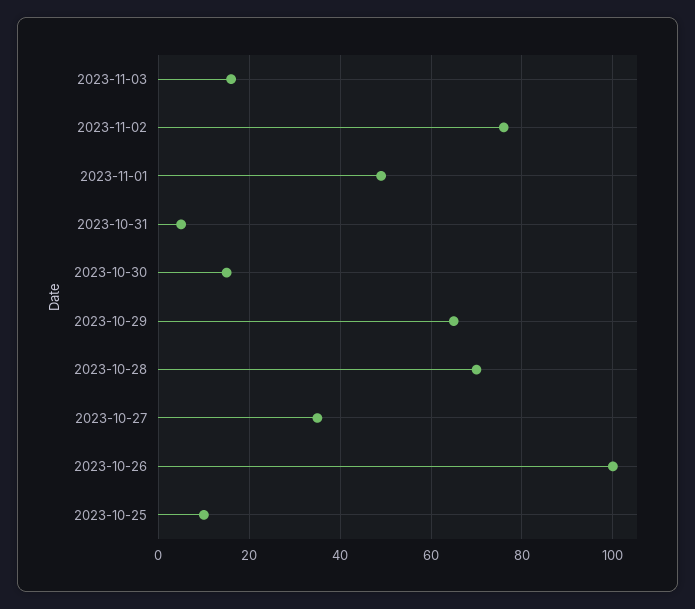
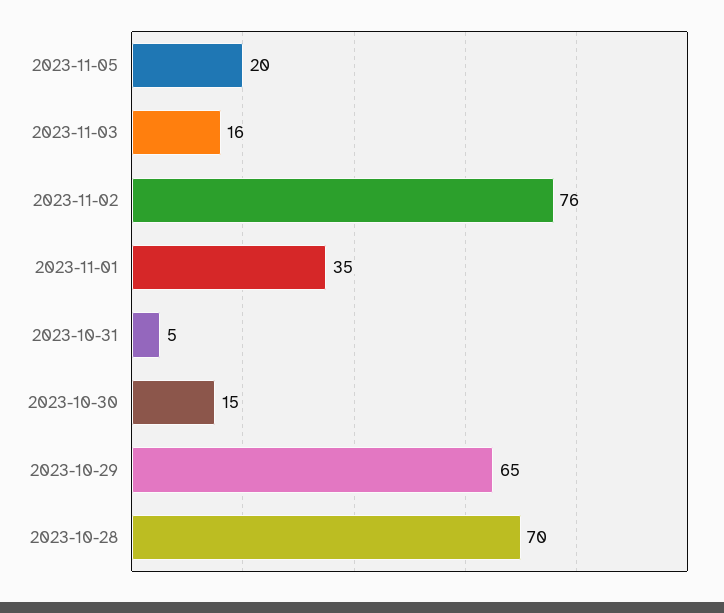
2023-11-01: 50 -> 35
2023-10-27: 35 -> none
2023-10-26: 100 -> none
2023-10-25: 10 -> none
2023-11-05: none -> 20

